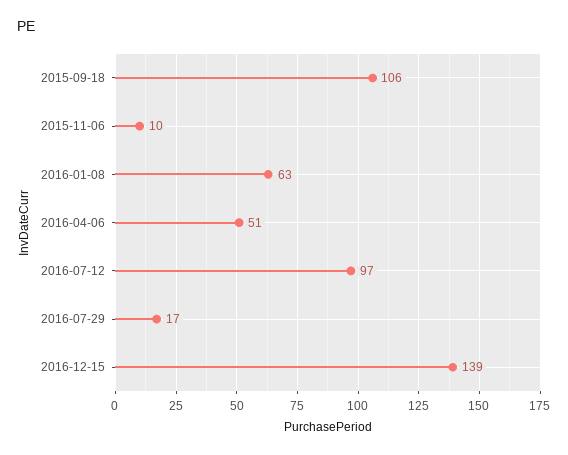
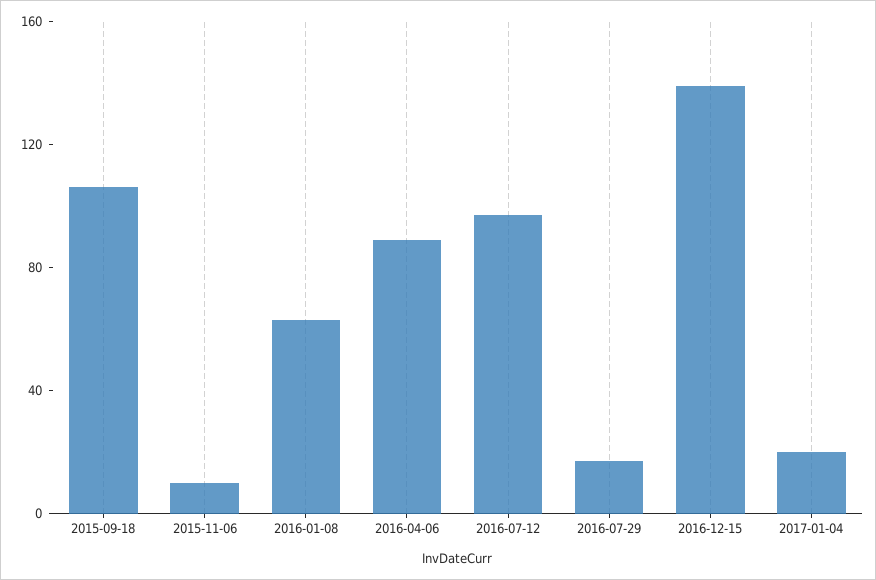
2016-04-06: 51 -> 90
2017-01-04: none -> 20

